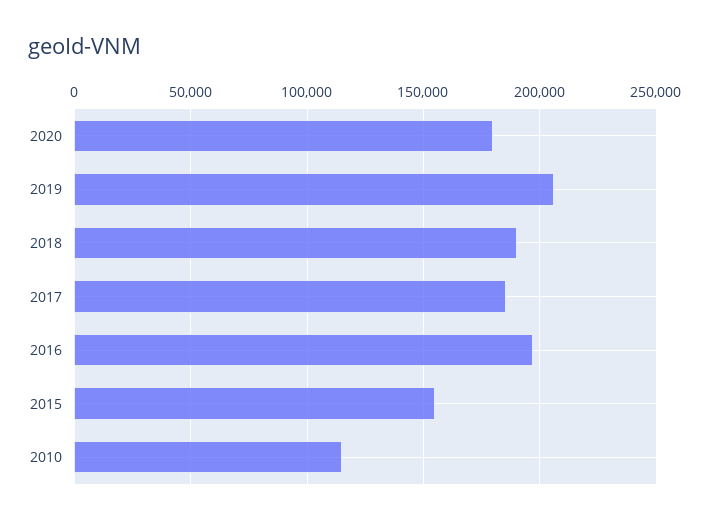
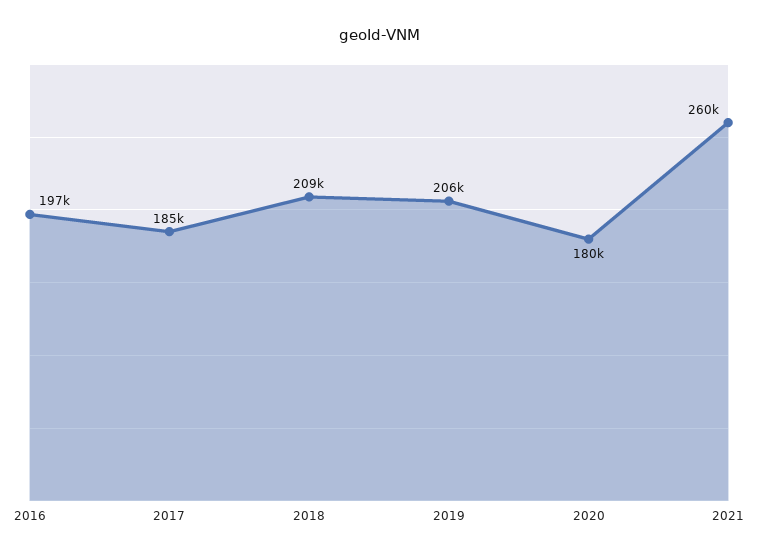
2018: 190000 -> 209000
2015: 155000 -> none
2010: 115000 -> none
2021: none -> 260000

